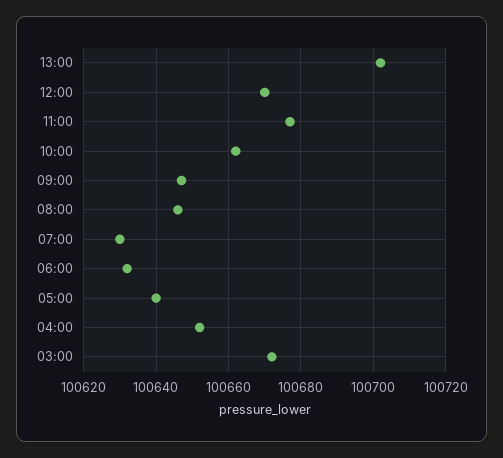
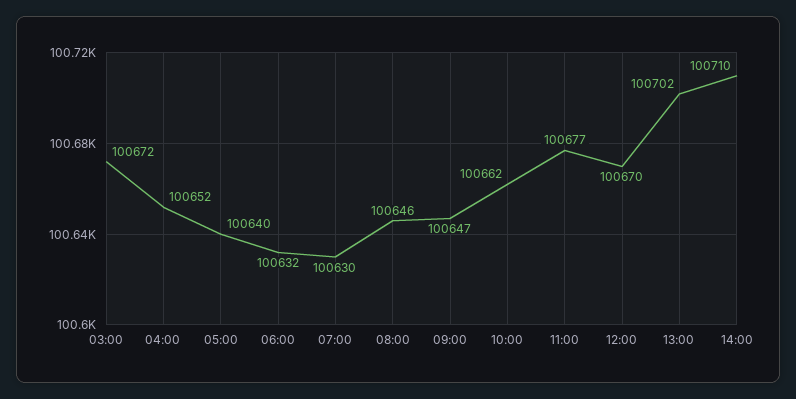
14:00: none -> 100710

